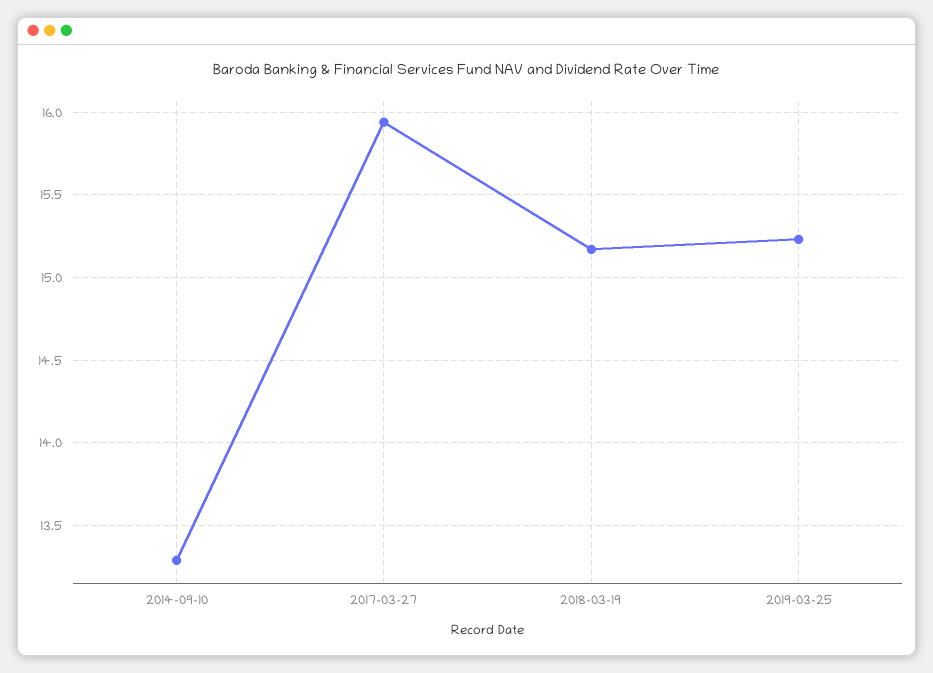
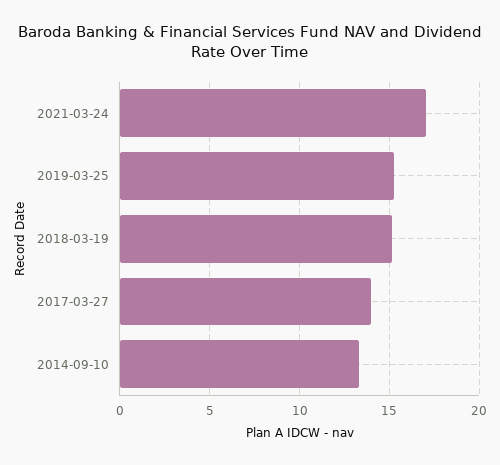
2017-03-27: 15.95 -> 14
2021-03-24: none -> 17

